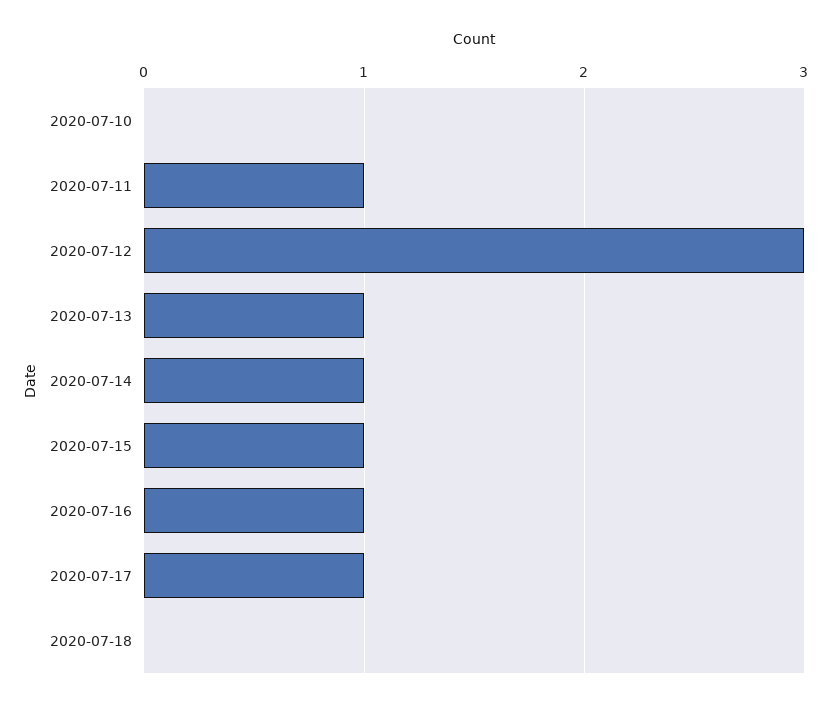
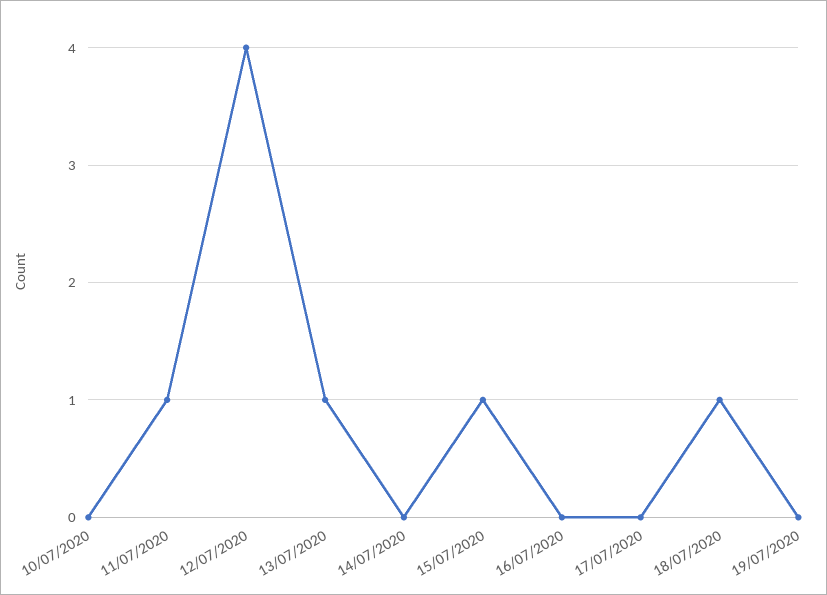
2020-07-12: 3 -> 4
2020-07-14: 1 -> 0
2020-07-16: 1 -> 0
2020-07-17: 1 -> 0
2020-07-18: 0 -> 1
19/07/2020: none -> 0

